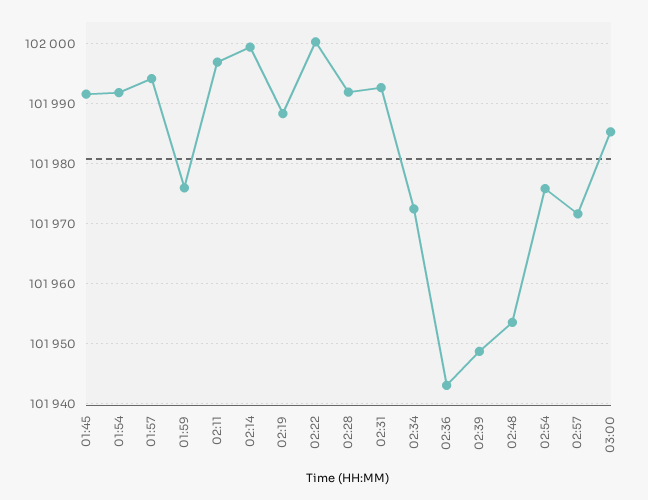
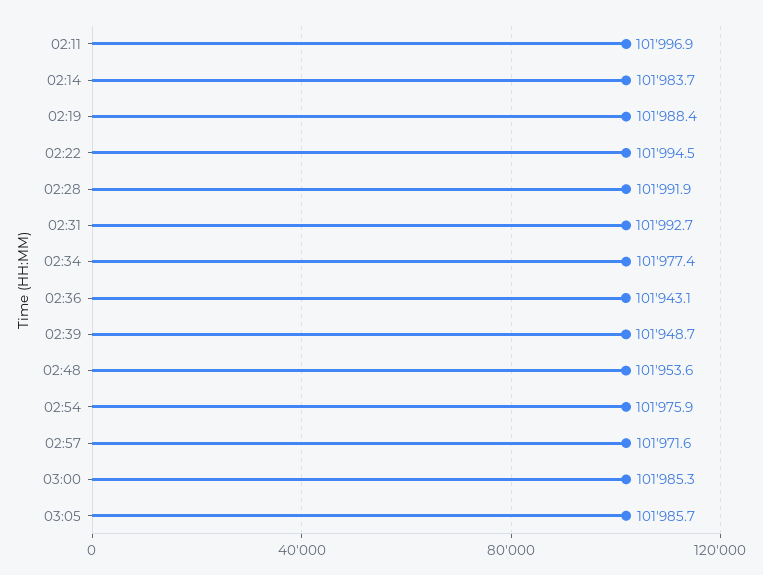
01:45: 101992 -> none
01:54: 101992 -> none
01:57: 101994 -> none
01:59: 101976 -> none
02:14: 102000 -> 101983.7
02:22: 102000 -> 101994.5
02:34: 101972 -> 101977.4
03:05: none -> 101985.7

